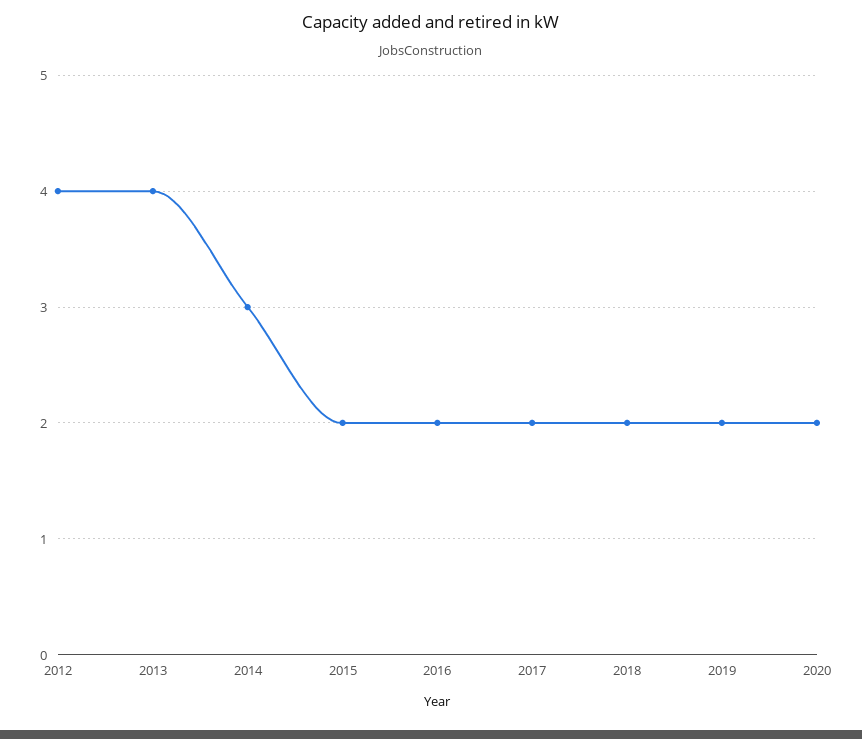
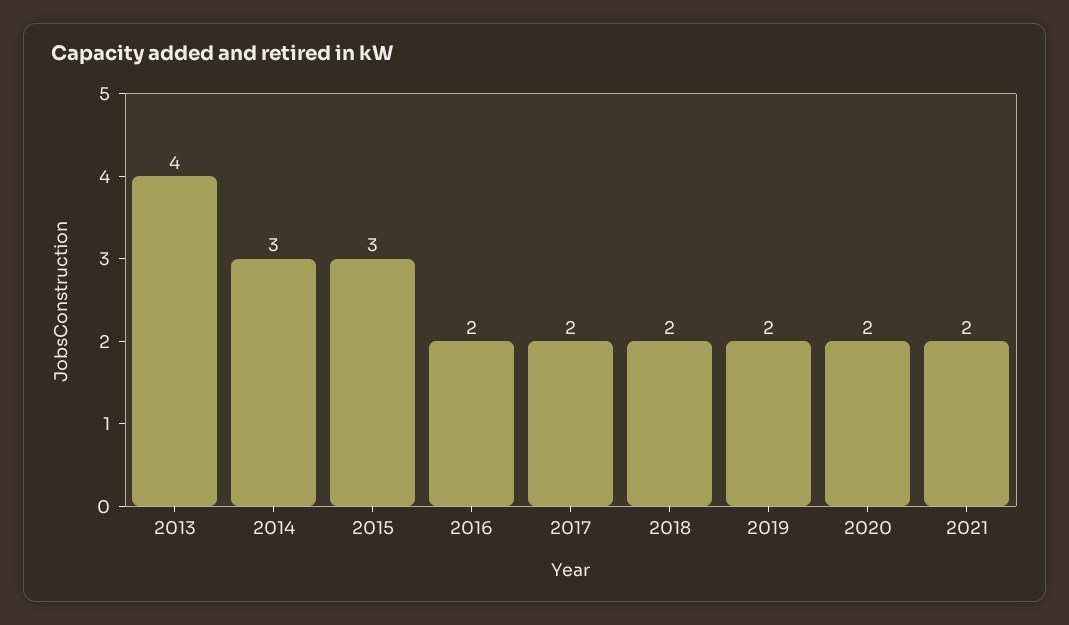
2012: 4 -> none
2015: 2 -> 3
2021: none -> 2

